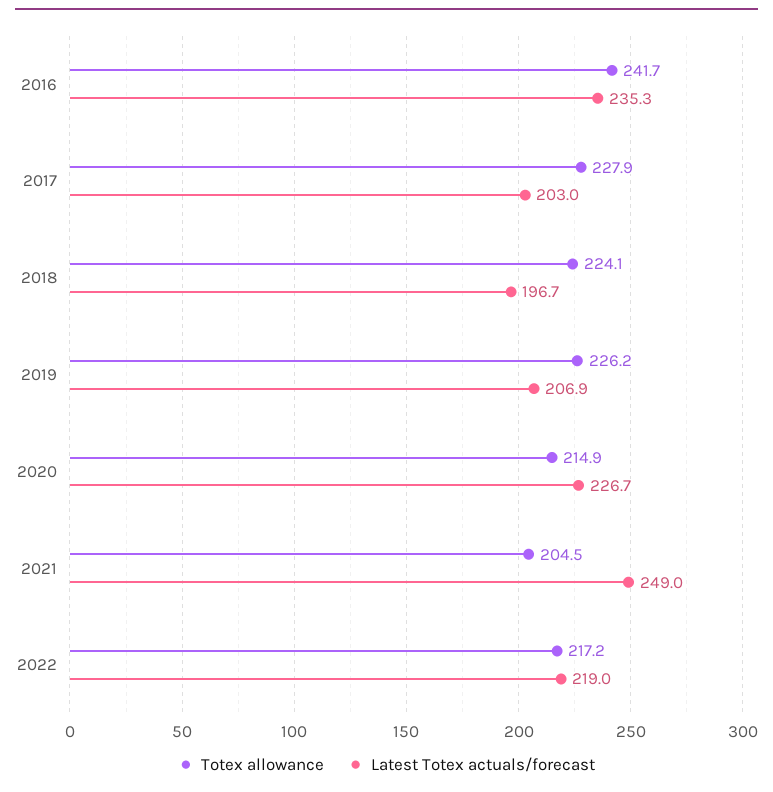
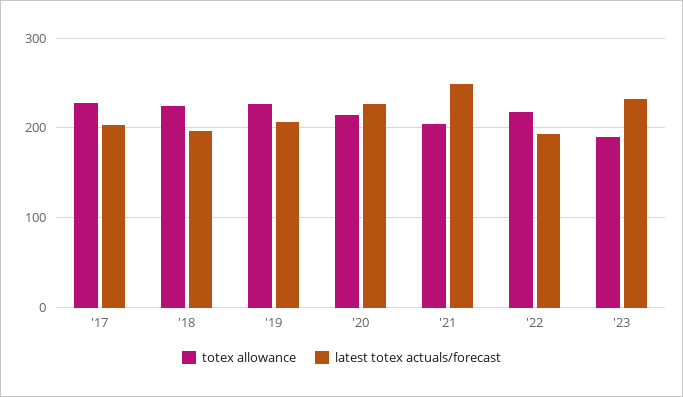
Totex allowance, 2016: 241.7 -> none
Latest Totex actuals/forecast, 2016: 235.3 -> none
Latest Totex actuals/forecast, 2022: 219 -> 190
Totex allowance, '23: none -> 190
Latest Totex actuals/forecast, '23: none -> 230

